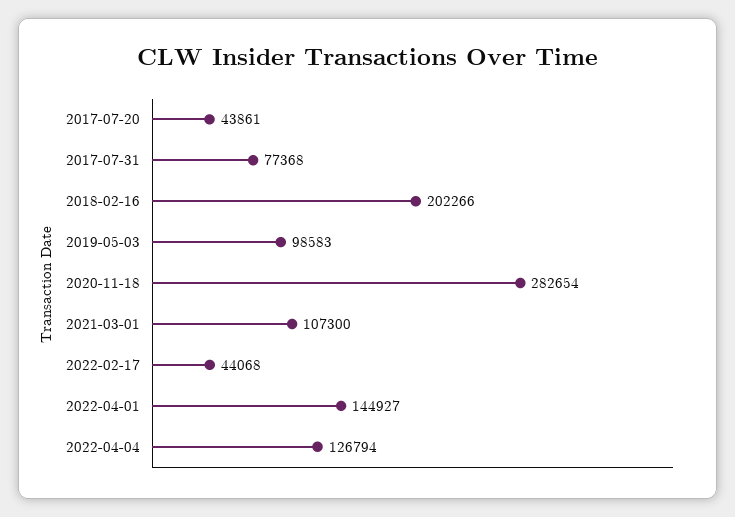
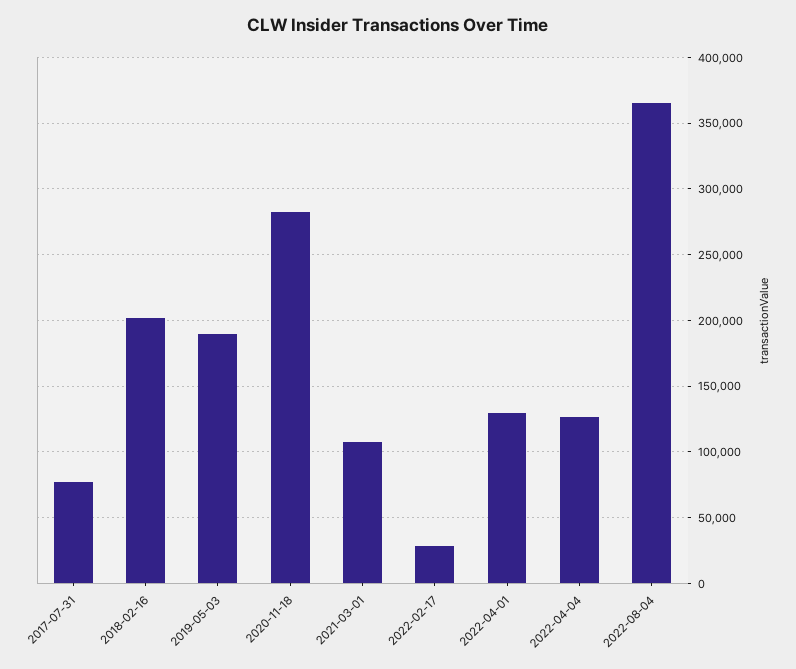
2017-07-20: 43861 -> none
2019-05-03: 98583 -> 190000
2022-02-17: 44068 -> 30000
2022-04-01: 144927 -> 130000
2022-08-04: none -> 365000

